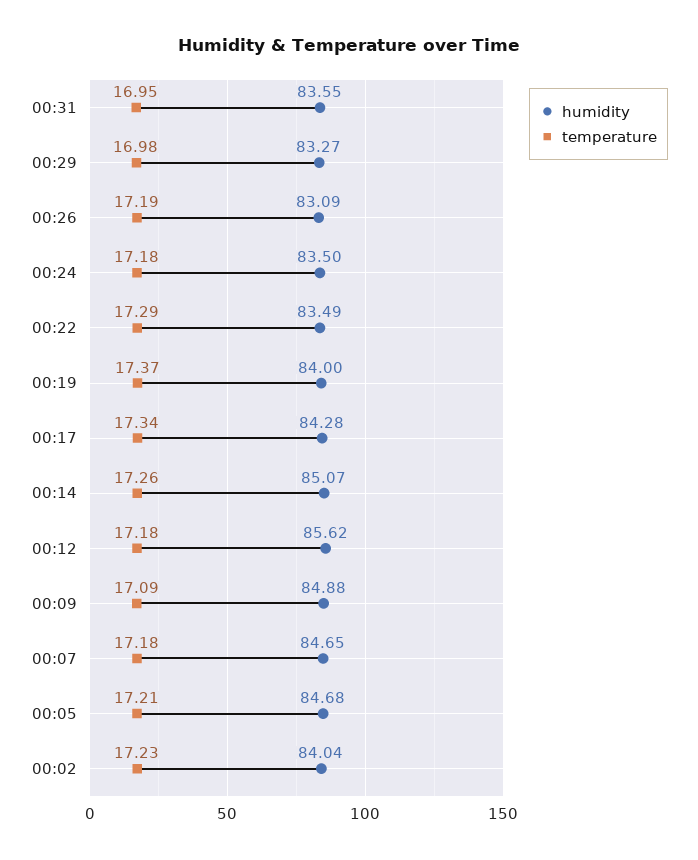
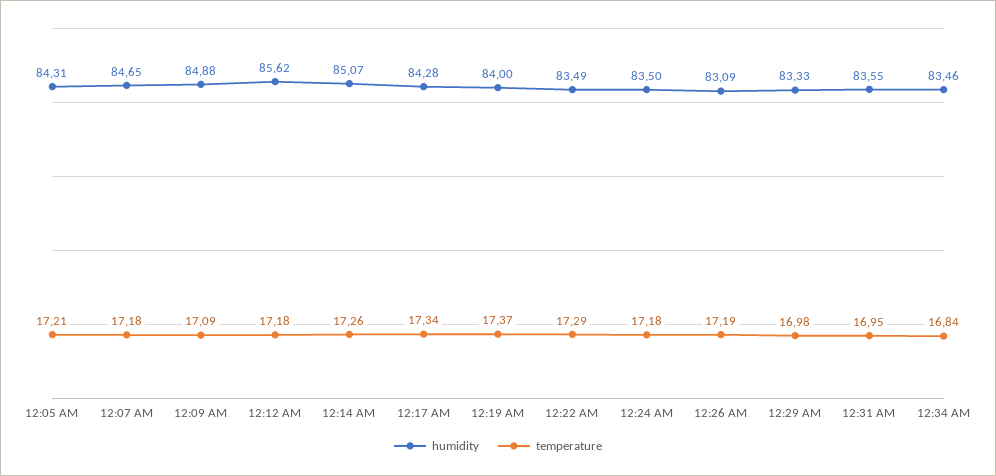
humidity, 00:29: 83.27 -> 83.33
humidity, 00:05: 84.68 -> 84.31
humidity, 00:02: 84.04 -> none
temperature, 00:02: 17.23 -> none
humidity, 12:34 AM: none -> 83.46
temperature, 12:34 AM: none -> 16.84

